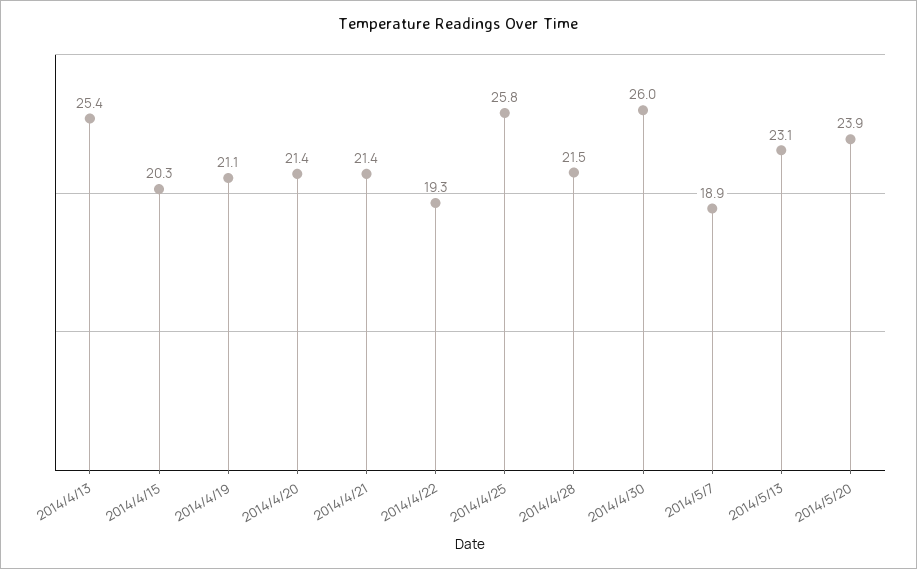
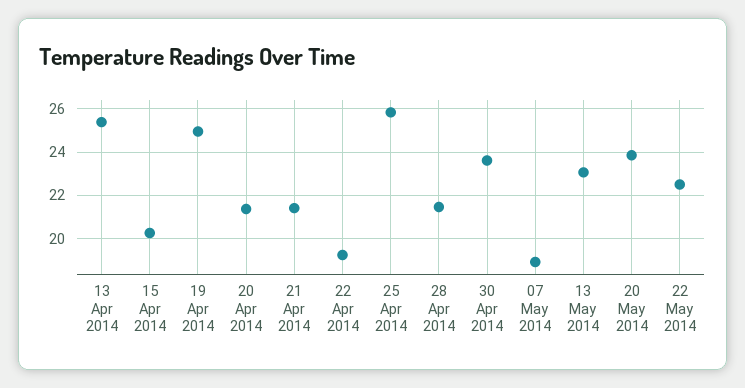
2014/4/19: 21.1 -> 25
2014/4/30: 26 -> 23.5
22 May 2014: none -> 22.5

